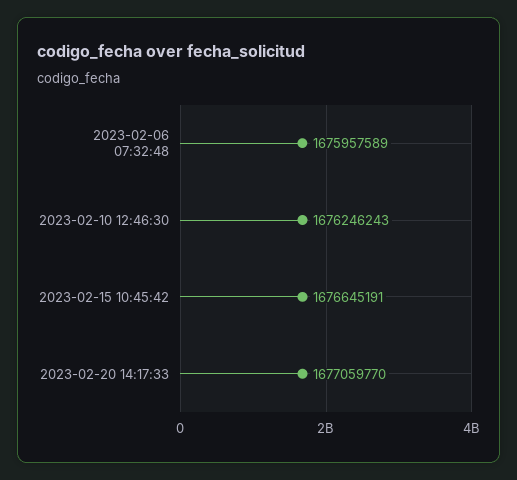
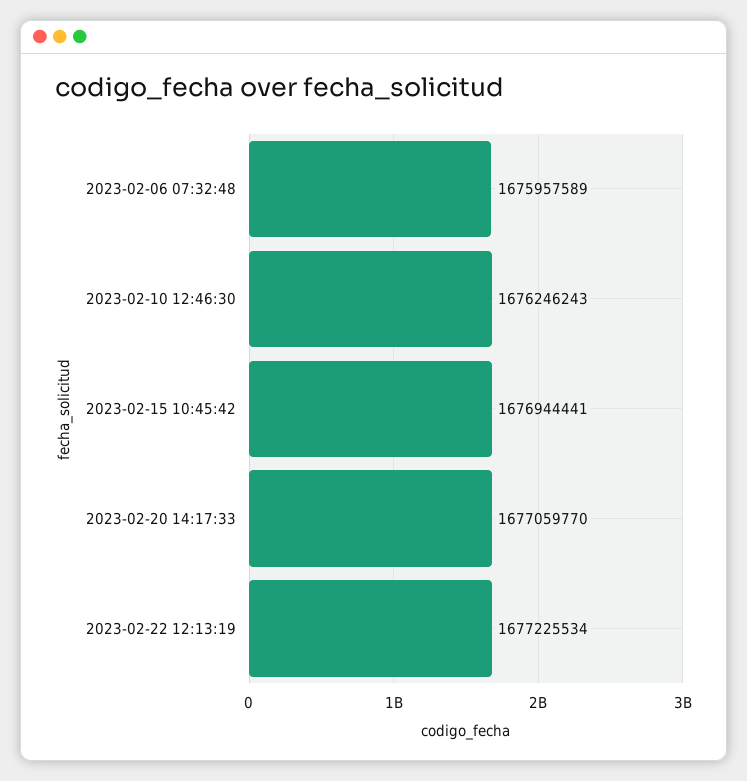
2023-02-15 10:45:42: 1676645191 -> 1676944441
2023-02-22 12:13:19: none -> 1677225534

